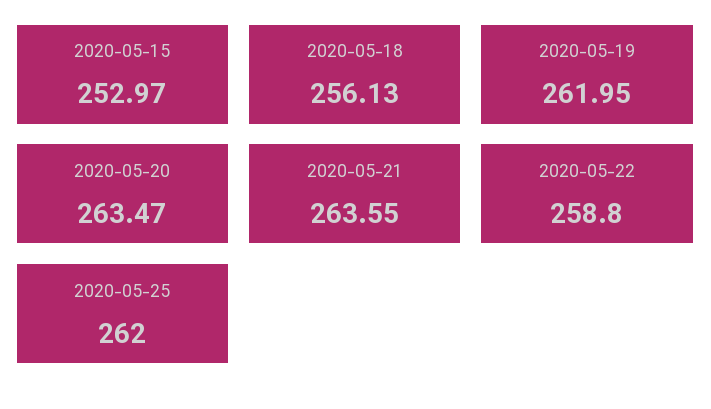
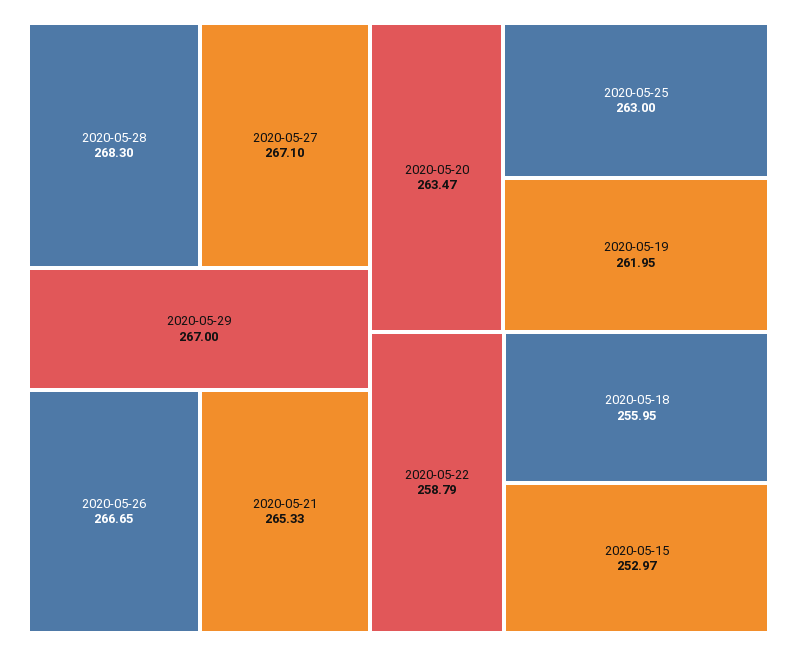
2020-05-18: 256.13 -> 255.95
2020-05-21: 263.55 -> 265.33
2020-05-22: 258.8 -> 258.79
2020-05-25: 262 -> 263
2020-05-28: none -> 268.3
2020-05-27: none -> 267.1
2020-05-29: none -> 267
2020-05-26: none -> 266.65

